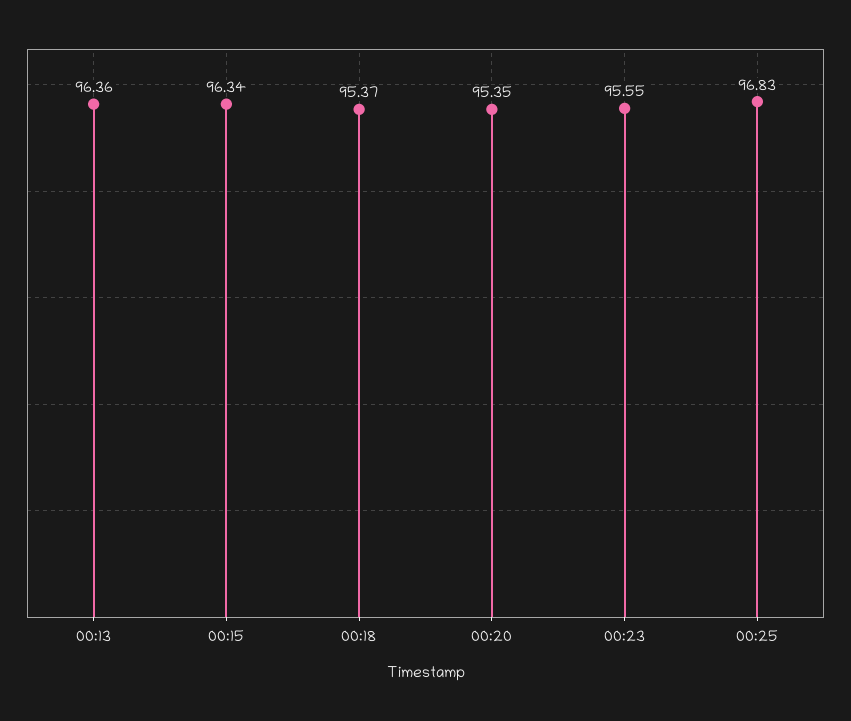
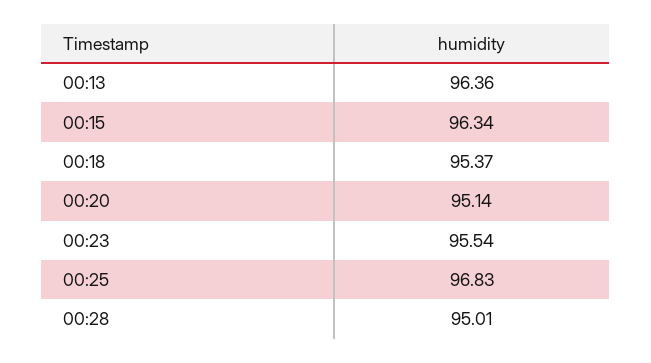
00:20: 95.35 -> 95.14
00:23: 95.55 -> 95.54
00:28: none -> 95.01

